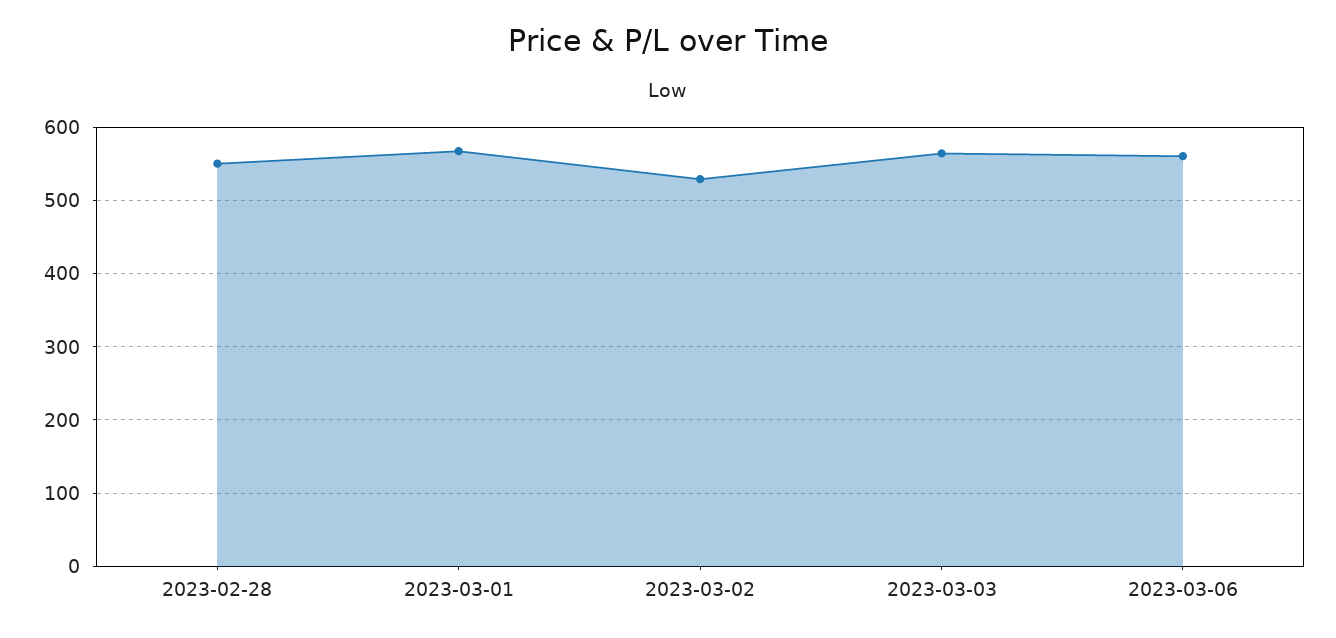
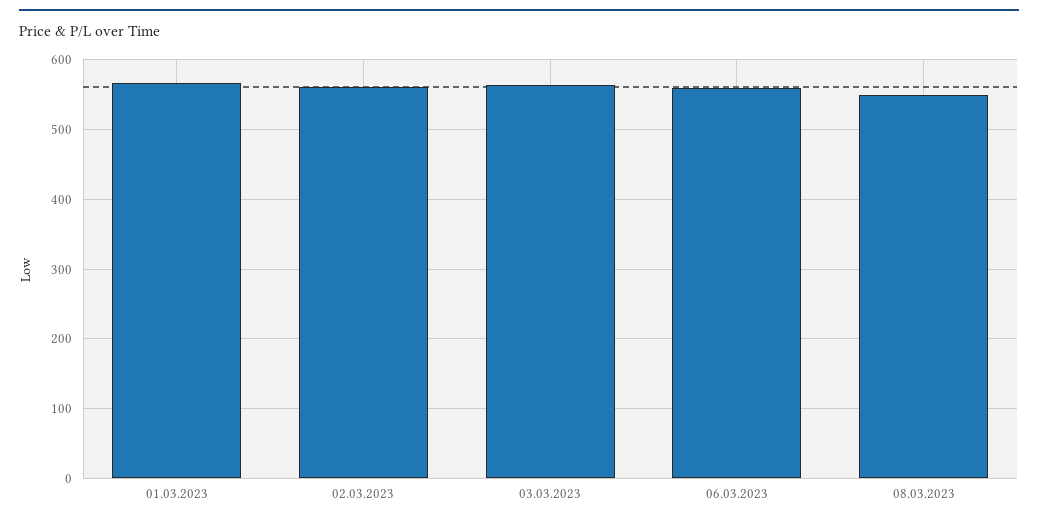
2023-02-28: 550 -> none
2023-03-02: 530 -> 560
08.03.2023: none -> 550

